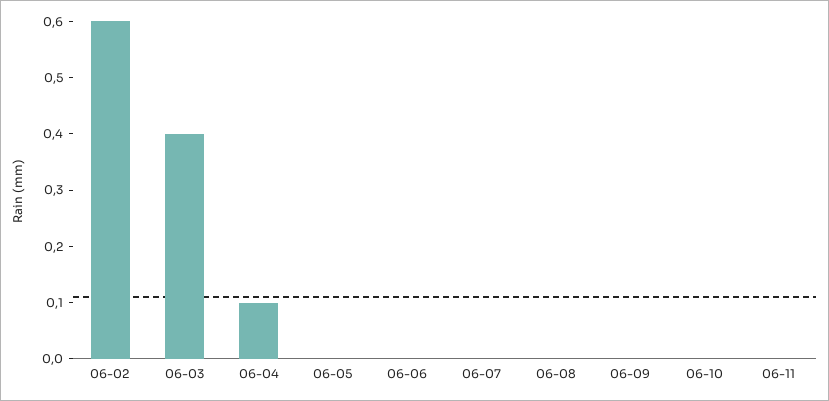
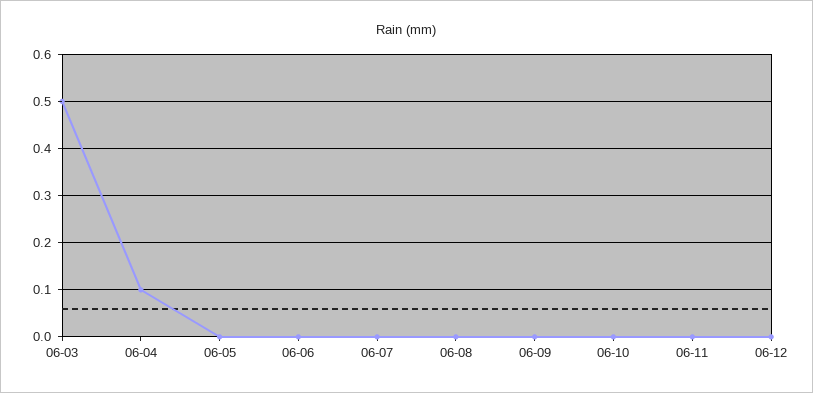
06-02: 0.6 -> none
06-03: 0.4 -> 0.5
06-12: none -> 0

